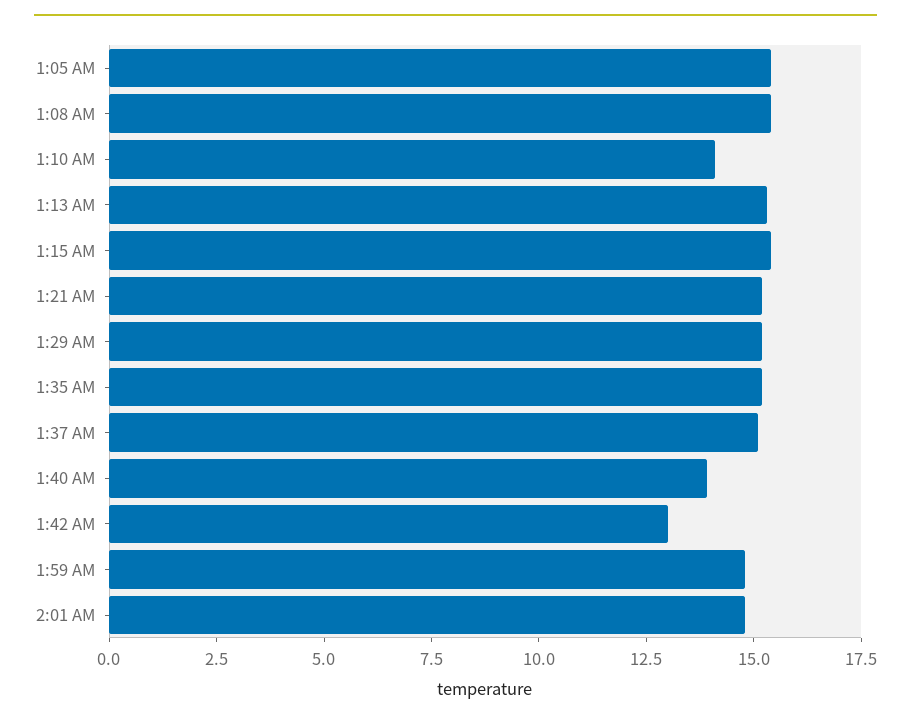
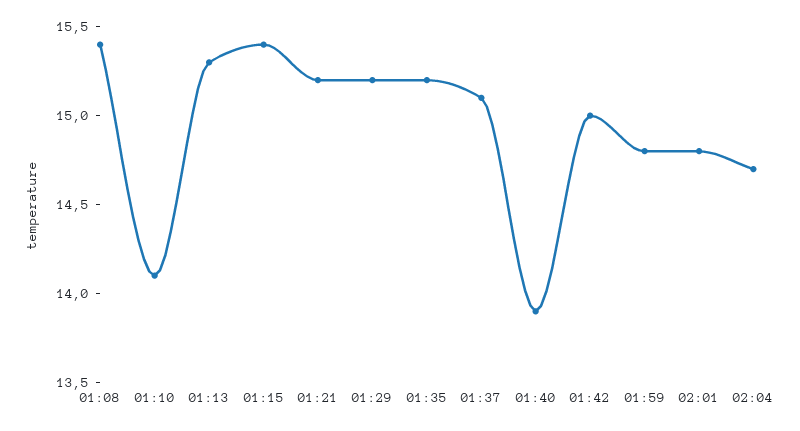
1:05 AM: 15.5 -> none
1:42 AM: 13 -> 15
02:04: none -> 14.7

